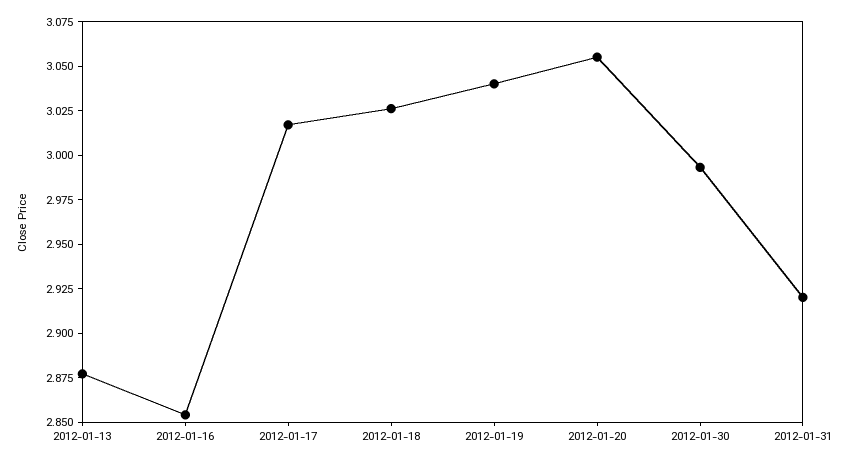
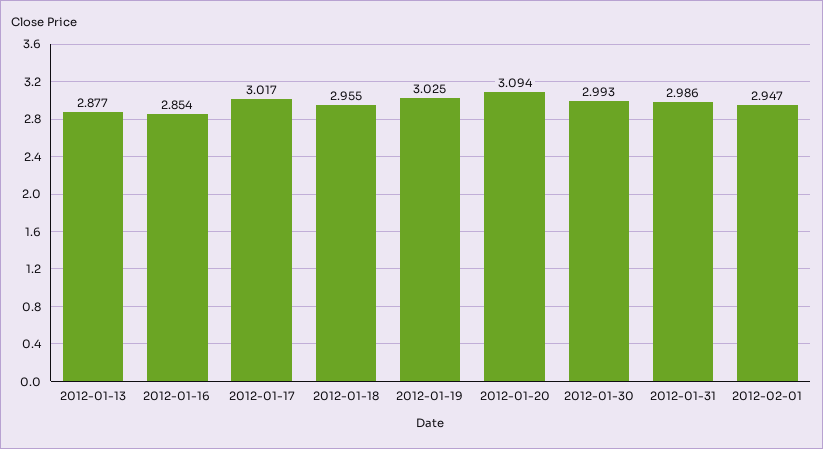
2012-01-18: 3.025 -> 2.955
2012-01-19: 3.04 -> 3.025
2012-01-20: 3.055 -> 3.094
2012-01-31: 2.92 -> 2.986
2012-02-01: none -> 2.947

